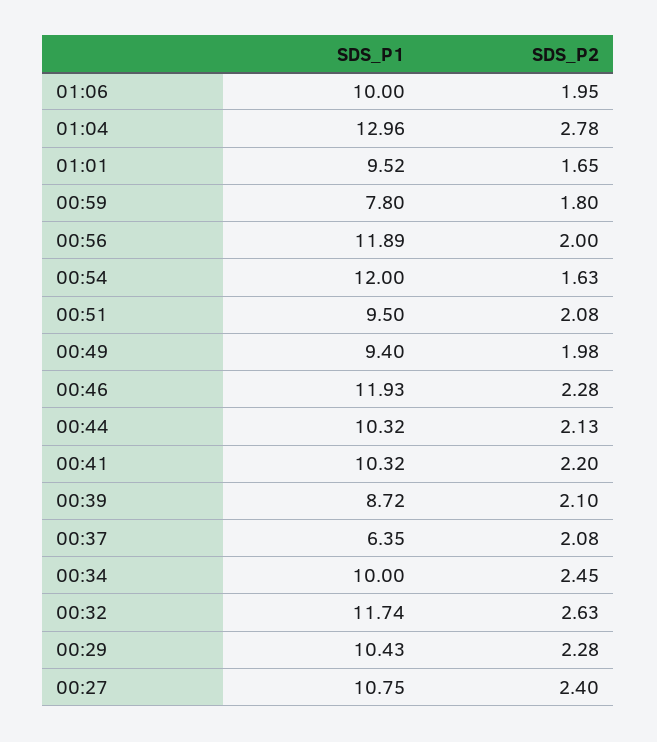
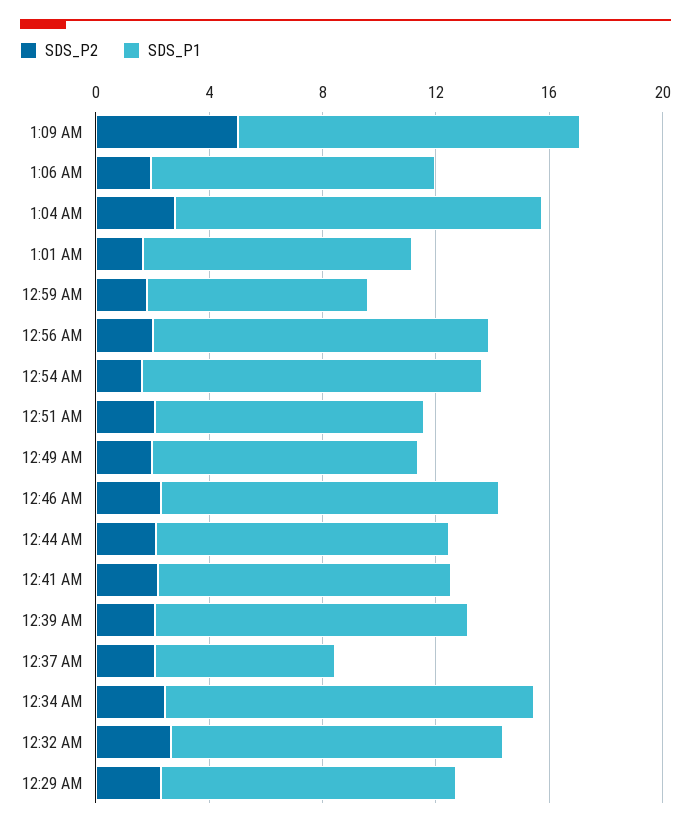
SDS_P1, 00:39: 8.72 -> 11
SDS_P1, 00:34: 10 -> 13
SDS_P1, 00:27: 10.75 -> none
SDS_P2, 00:27: 2.4 -> none
SDS_P2, 1:09 AM: none -> 5
SDS_P1, 1:09 AM: none -> 12

